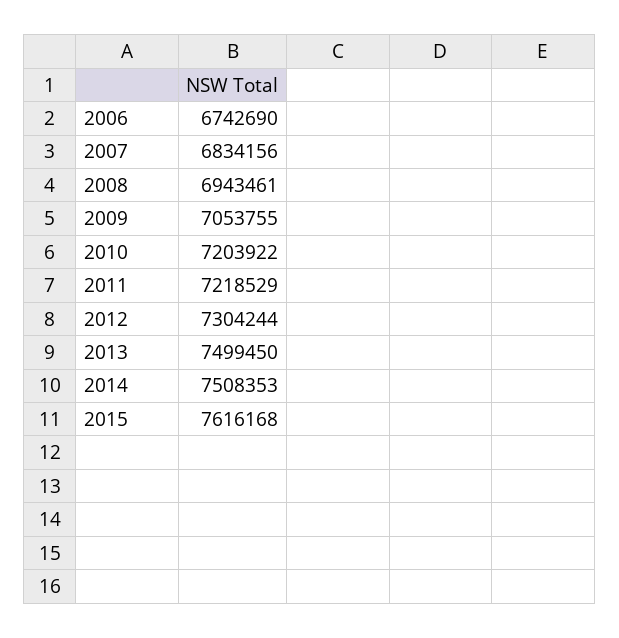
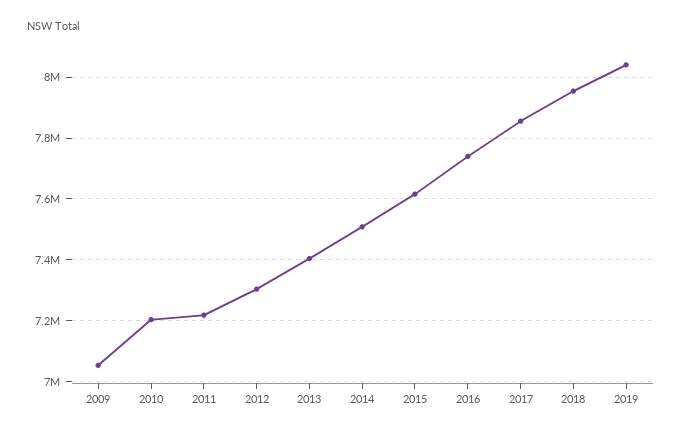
2006: 6742690 -> none
2007: 6834156 -> none
2008: 6943461 -> none
2013: 7499450 -> 7400000
2016: none -> 7740000
2017: none -> 7860000
2018: none -> 7960000
2019: none -> 8040000

